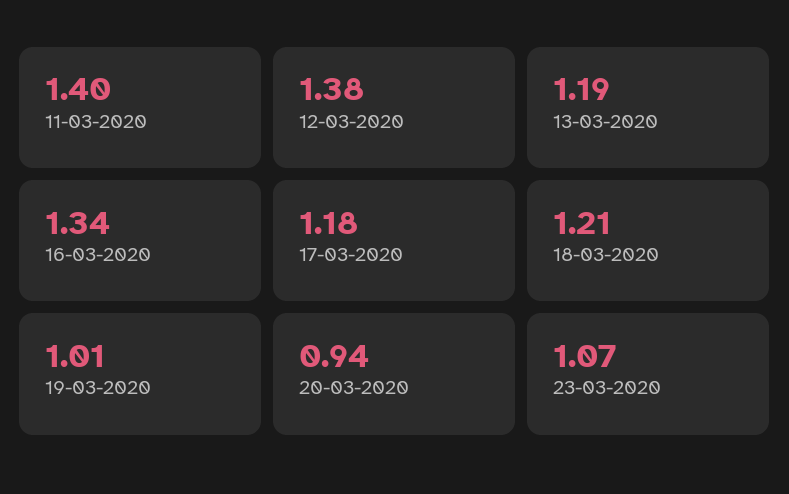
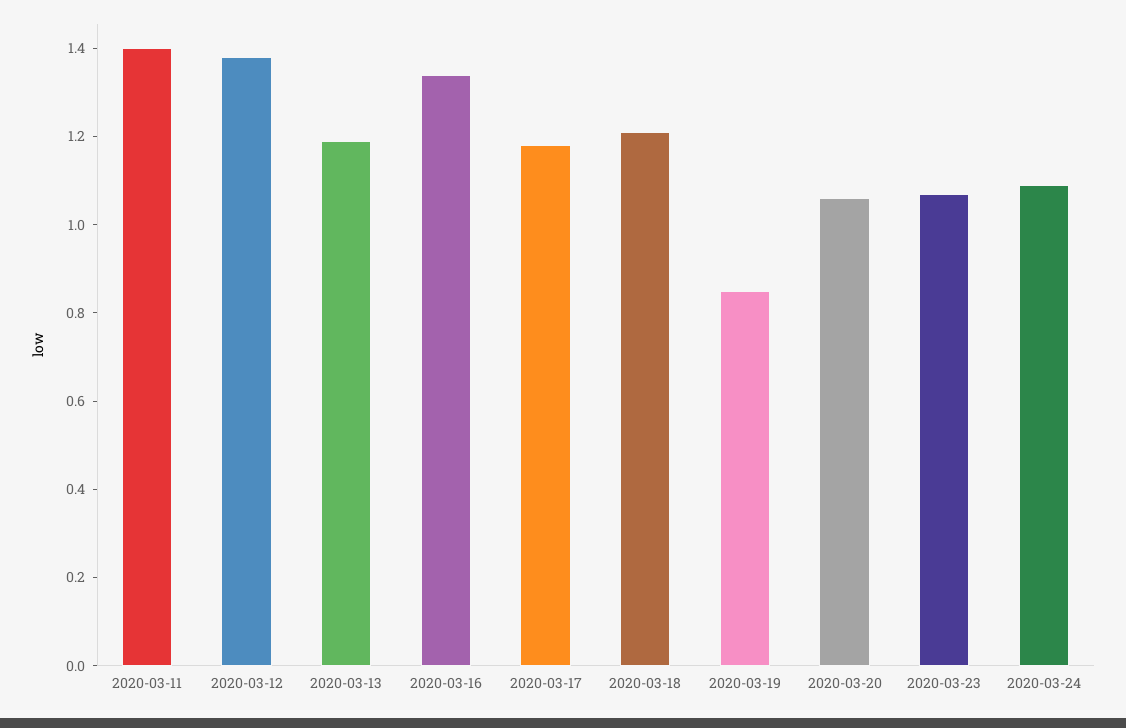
19-03-2020: 1.01 -> 0.85
20-03-2020: 0.94 -> 1.05
2020-03-24: none -> 1.1

